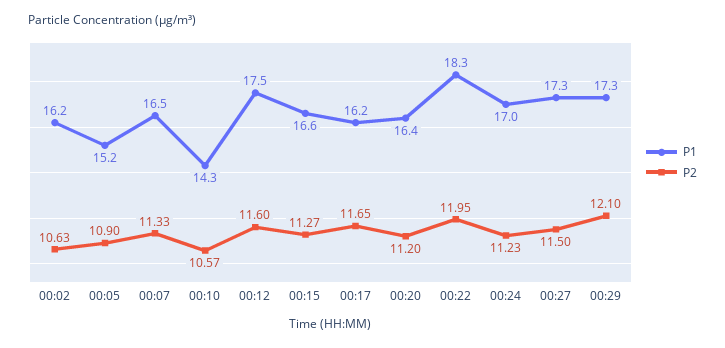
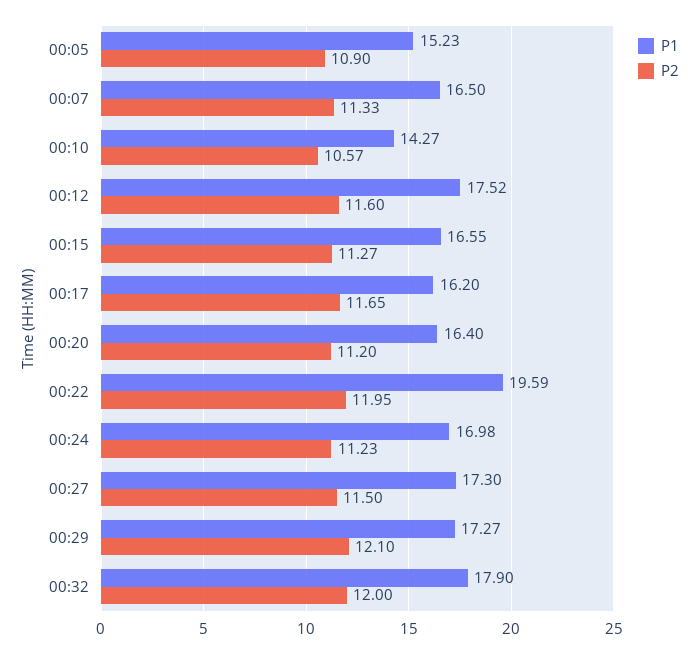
P1, 00:02: 16.2 -> none
P2, 00:02: 10.63 -> none
P1, 00:22: 18.3 -> 19.59
P1, 00:32: none -> 17.9
P2, 00:32: none -> 12

